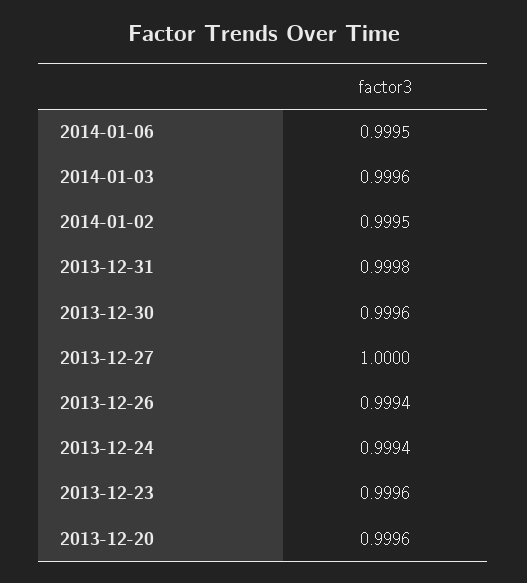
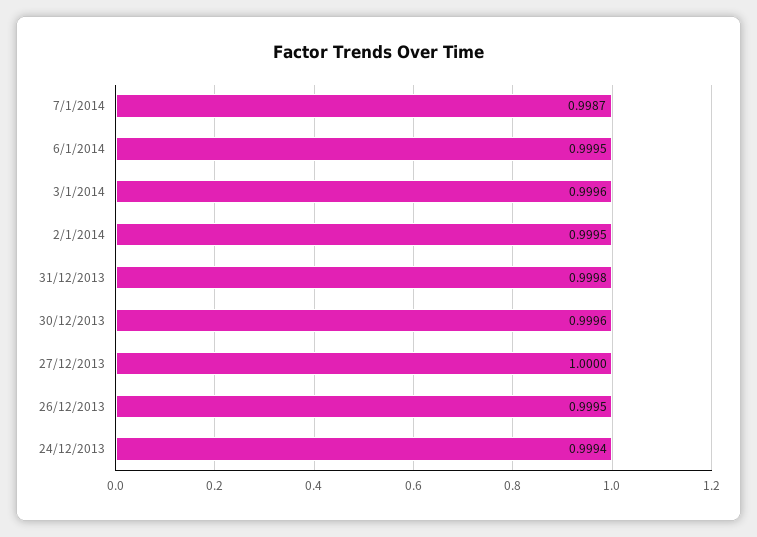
2013-12-26: 0.9994 -> 0.9995
2013-12-23: 0.9996 -> none
2013-12-20: 0.9996 -> none
7/1/2014: none -> 0.9987

